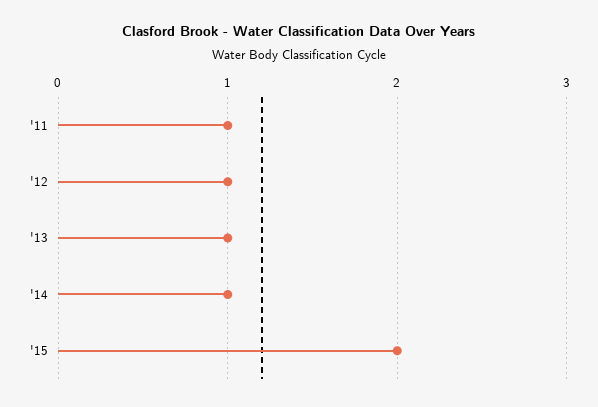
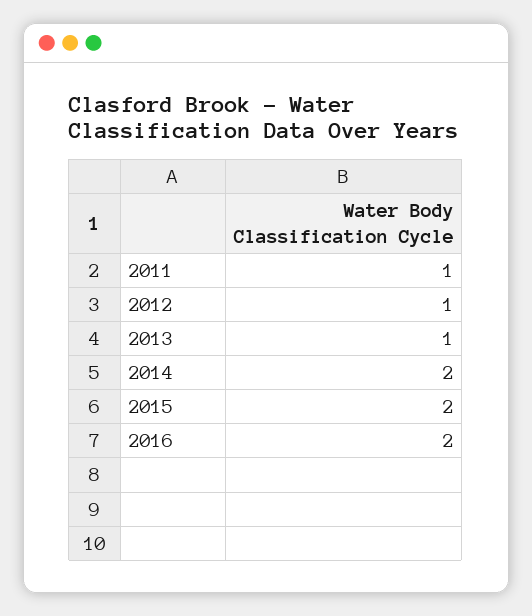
'14: 1 -> 2
2016: none -> 2

